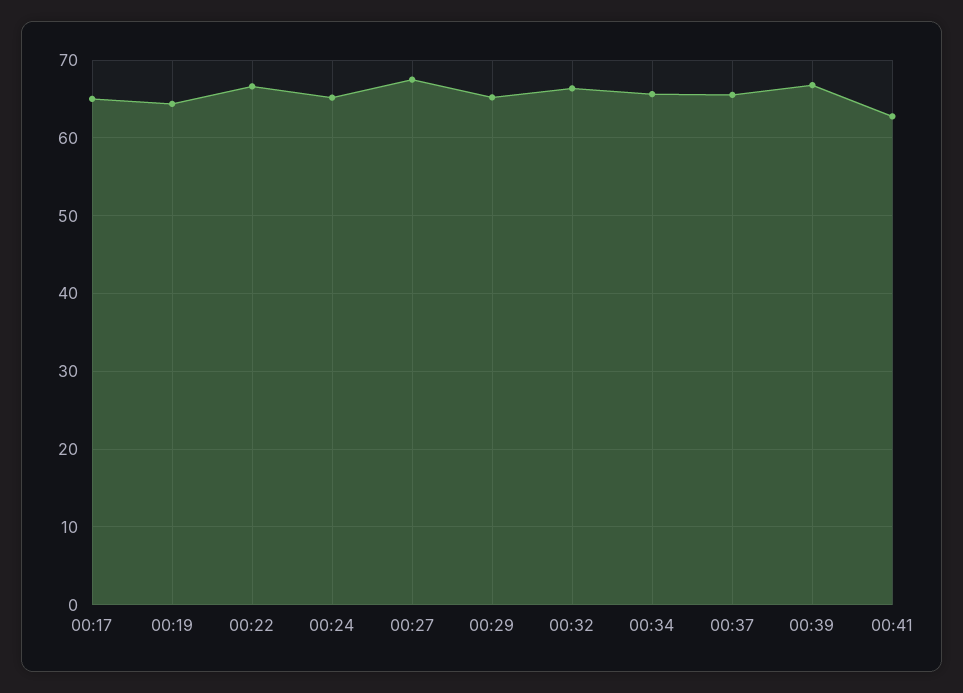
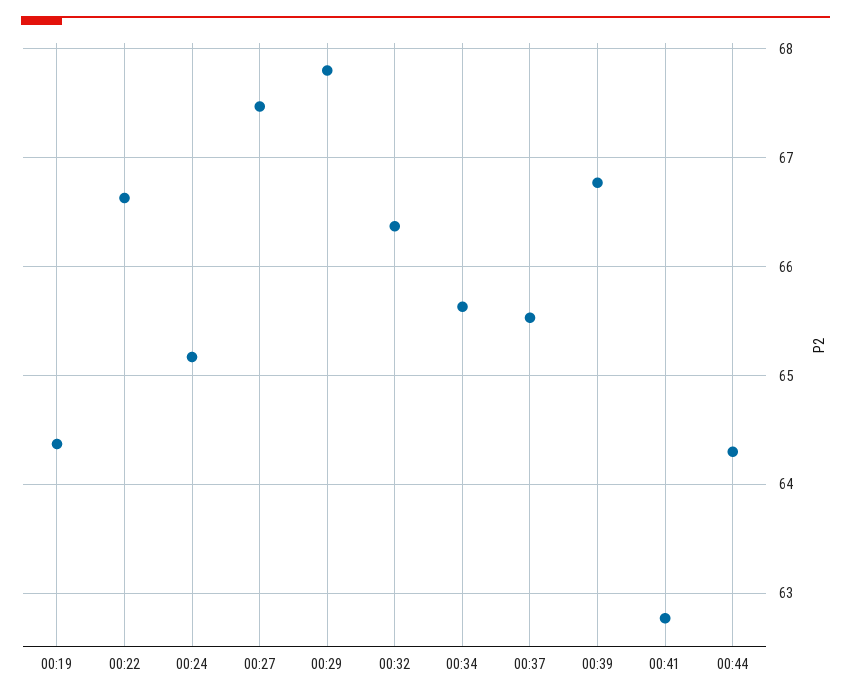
00:17: 65 -> none
00:29: 65 -> 67.8
00:44: none -> 64.3

